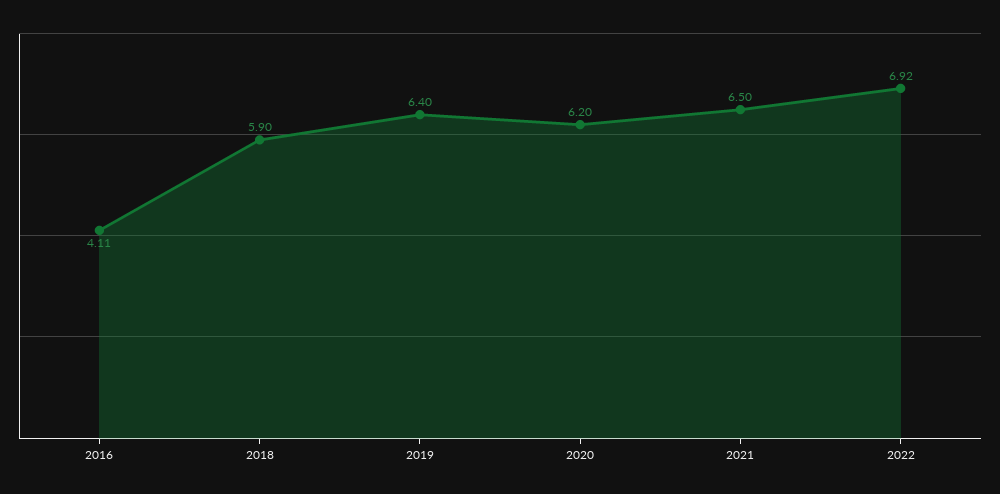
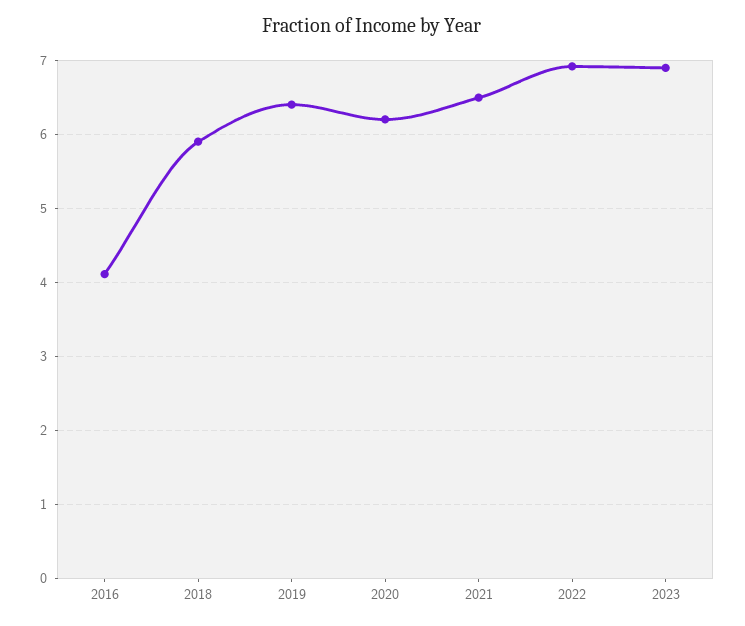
2023: none -> 6.9

